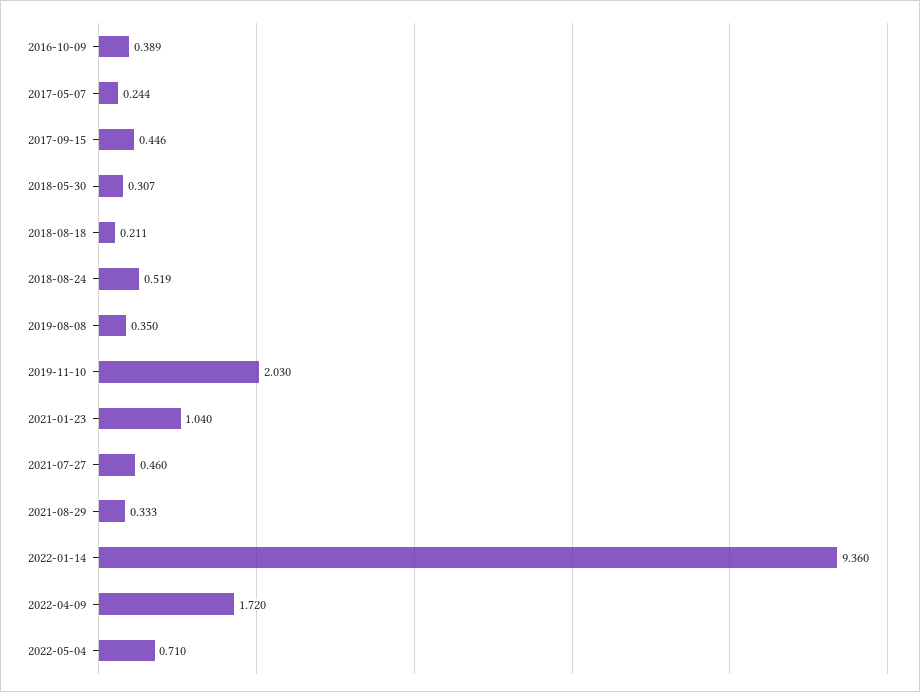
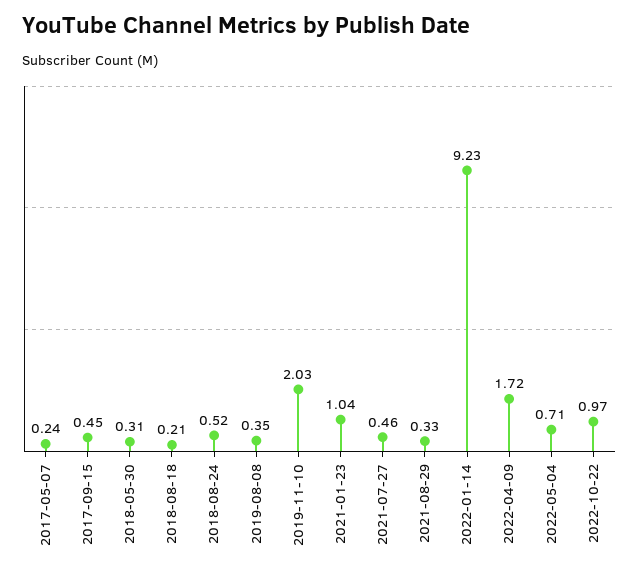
2016-10-09: 0.389 -> none
2022-01-14: 9.36 -> 9.23
2022-10-22: none -> 0.97

